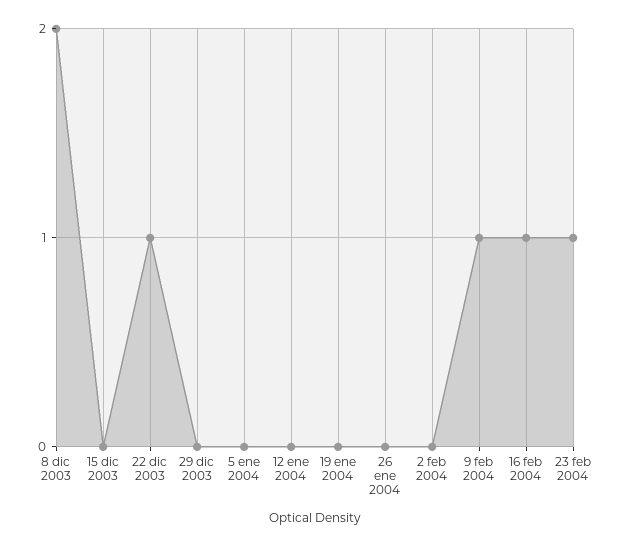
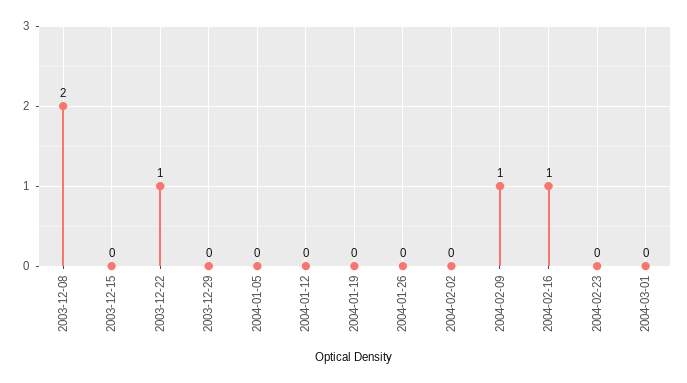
23 feb 2004: 1 -> 0
2004-03-01: none -> 0

